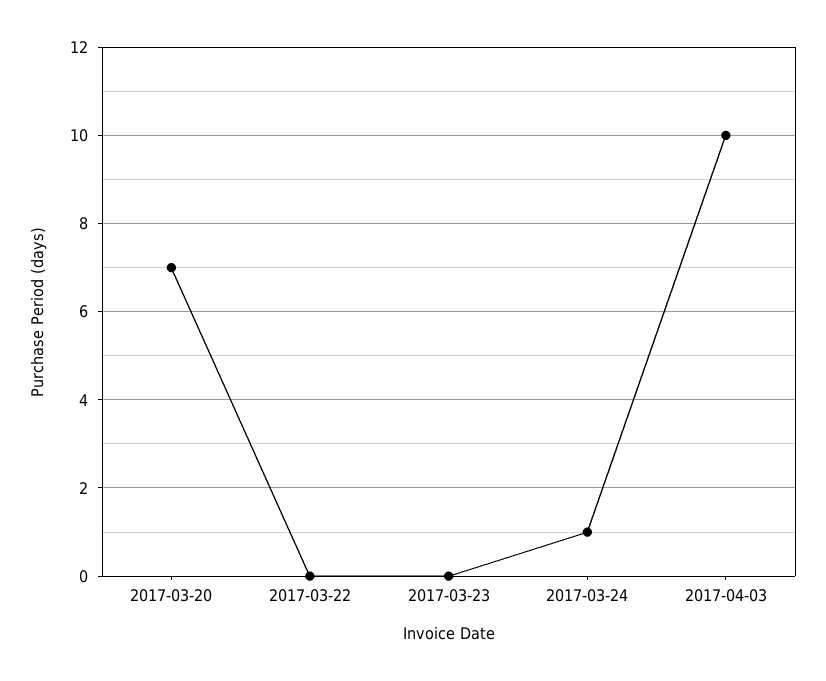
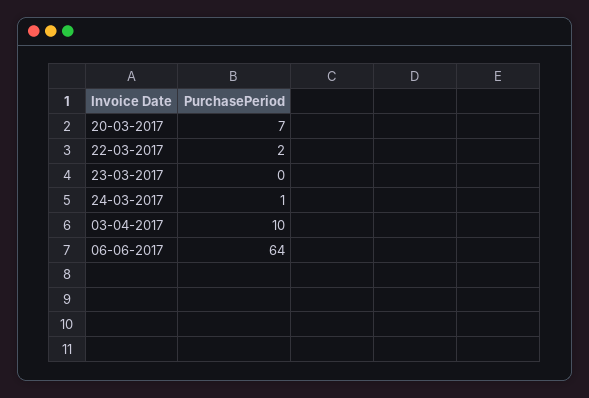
2017-03-22: 0 -> 2
06-06-2017: none -> 64

